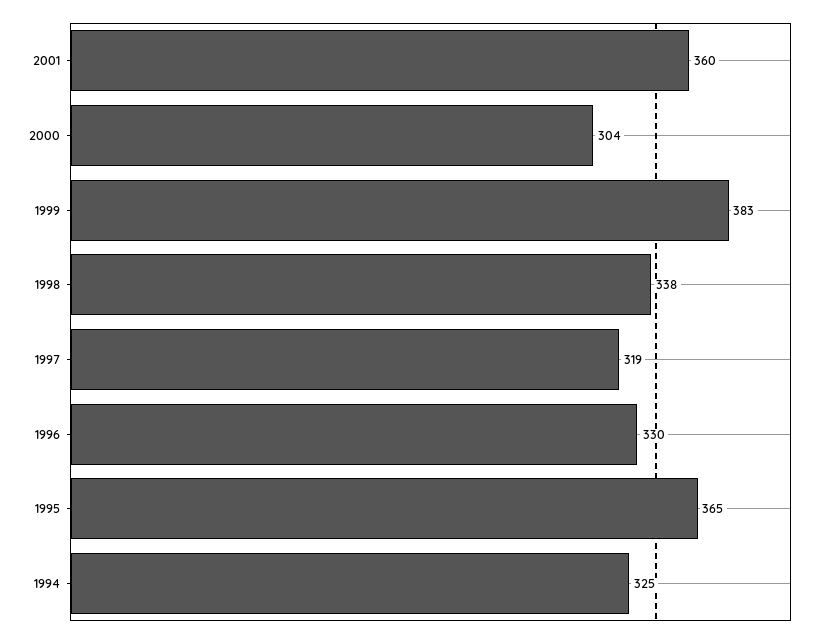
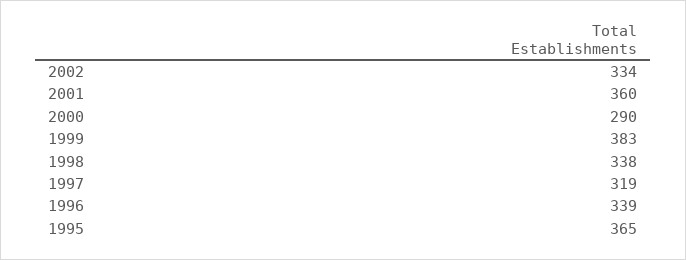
2000: 304 -> 290
1996: 330 -> 339
1994: 325 -> none
2002: none -> 334

